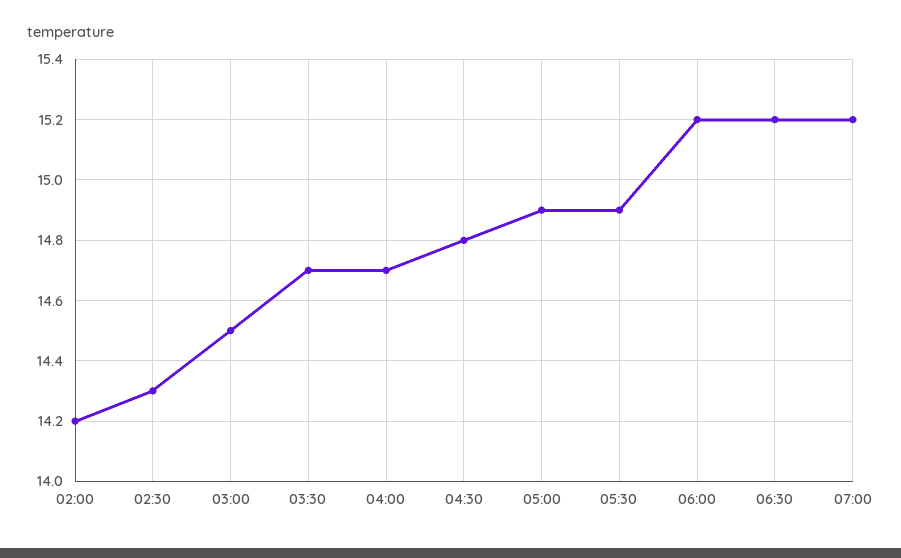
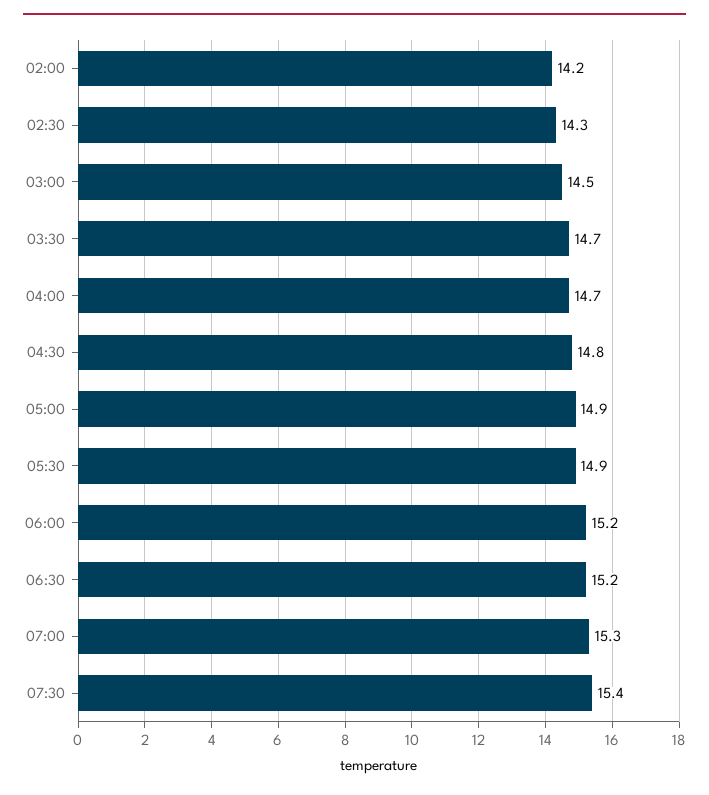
07:00: 15.2 -> 15.3
07:30: none -> 15.4

